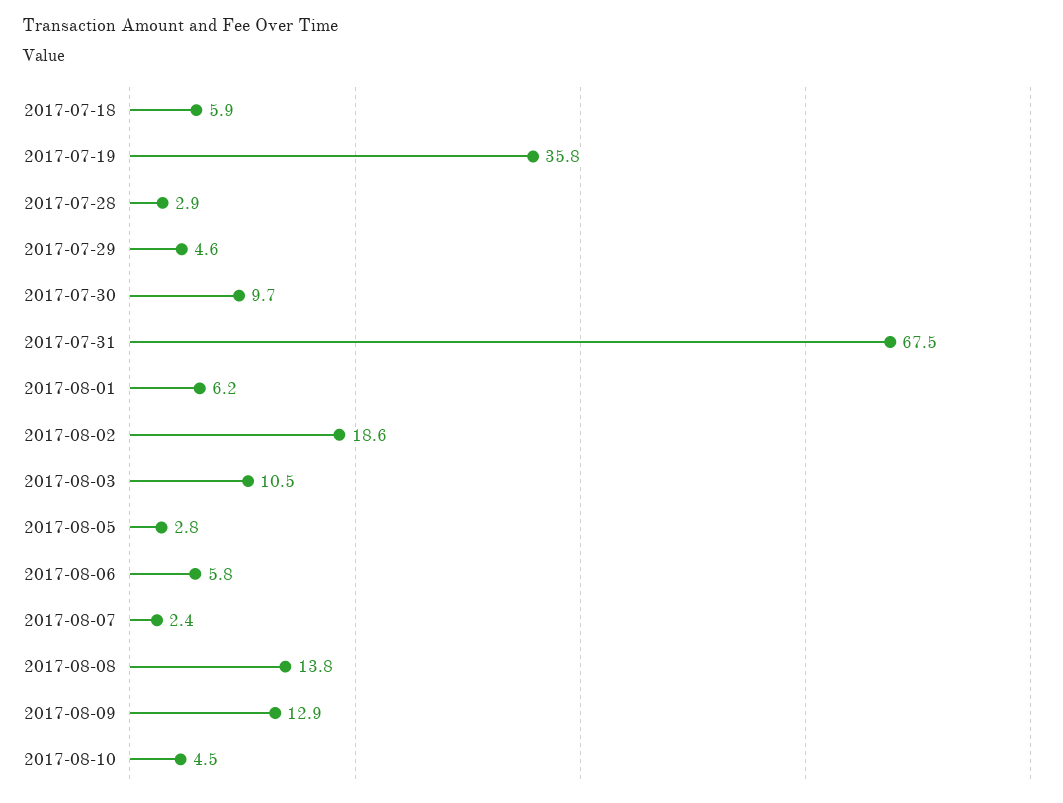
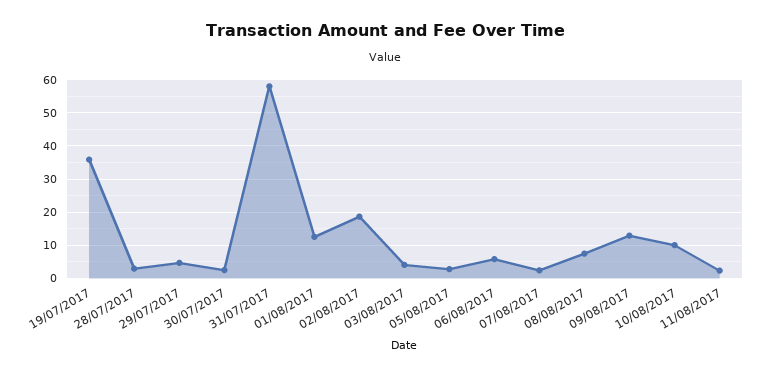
2017-07-18: 5.9 -> none
2017-07-30: 9.7 -> 2
2017-07-31: 67.5 -> 58
2017-08-01: 6.2 -> 12
2017-08-03: 10.5 -> 4
2017-08-08: 13.8 -> 8
2017-08-10: 4.5 -> 10
11/08/2017: none -> 2

